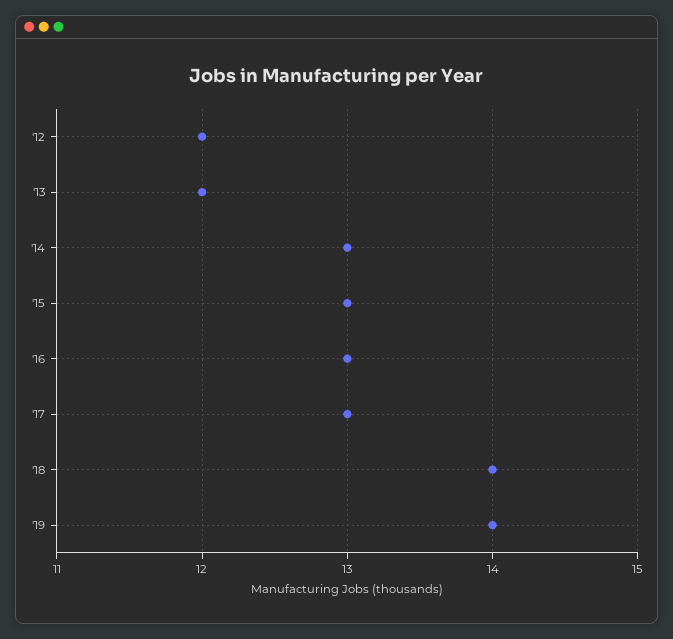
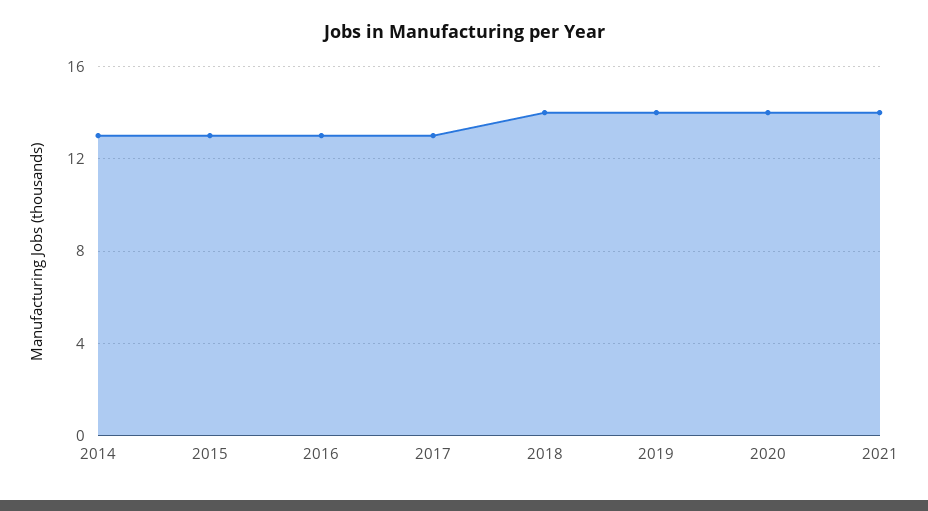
'12: 12 -> none
'13: 12 -> none
2020: none -> 14
2021: none -> 14

